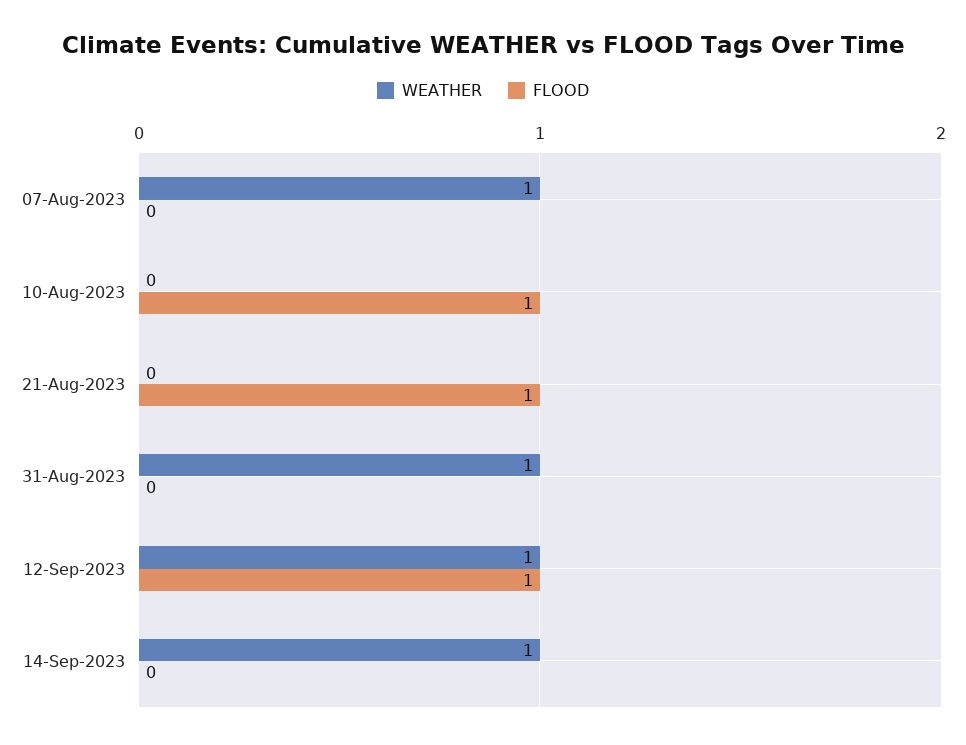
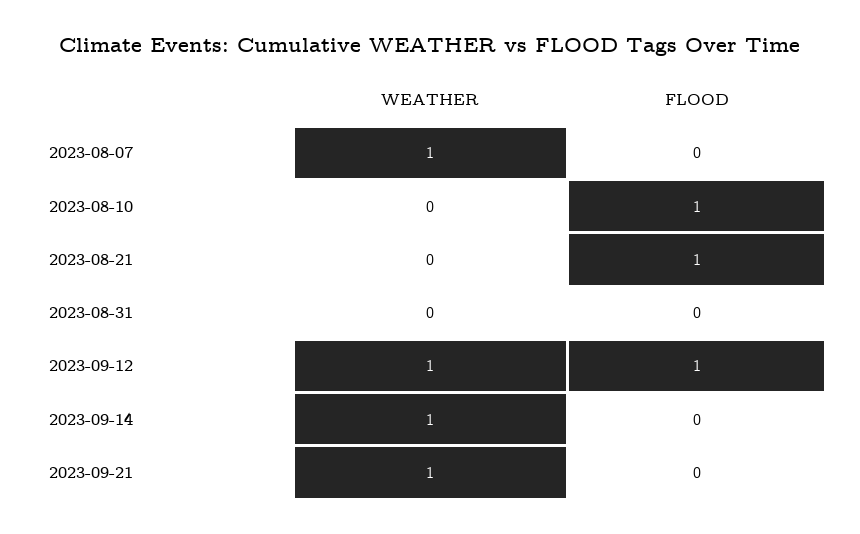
WEATHER, 31-Aug-2023: 1 -> 0
WEATHER, 2023-09-21: none -> 1
FLOOD, 2023-09-21: none -> 0

